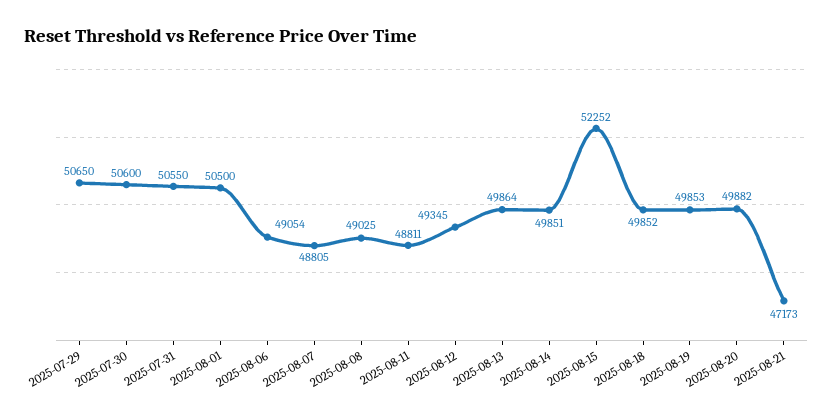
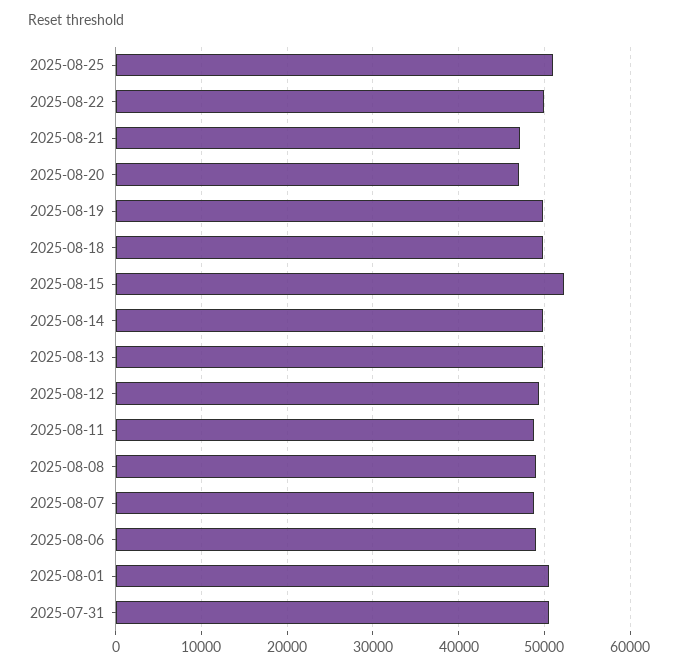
2025-07-29: 50650 -> none
2025-07-30: 50600 -> none
2025-08-20: 49882 -> 47000
2025-08-25: none -> 51000
2025-08-22: none -> 50000

